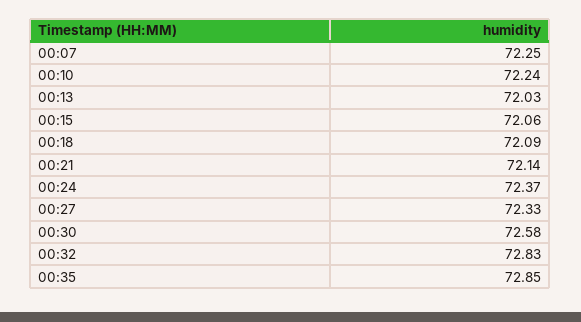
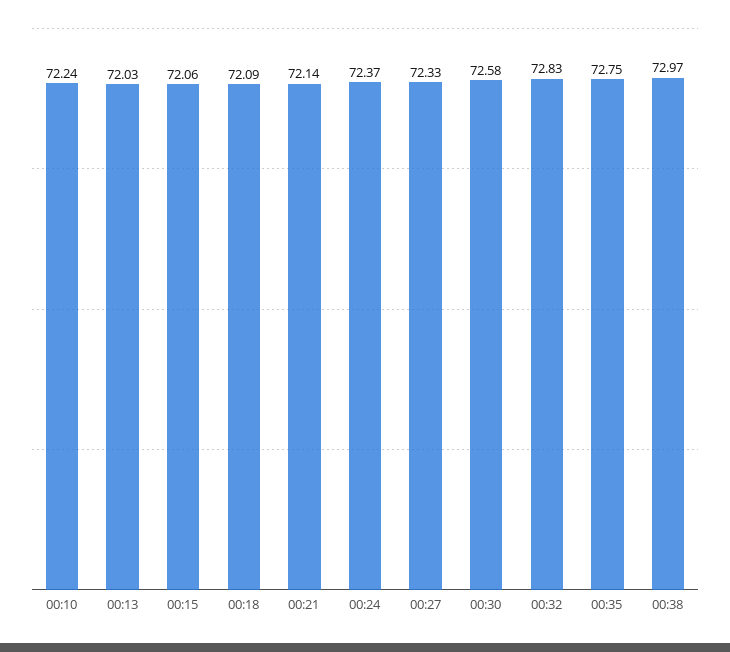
00:07: 72.25 -> none
00:35: 72.85 -> 72.75
00:38: none -> 72.97

